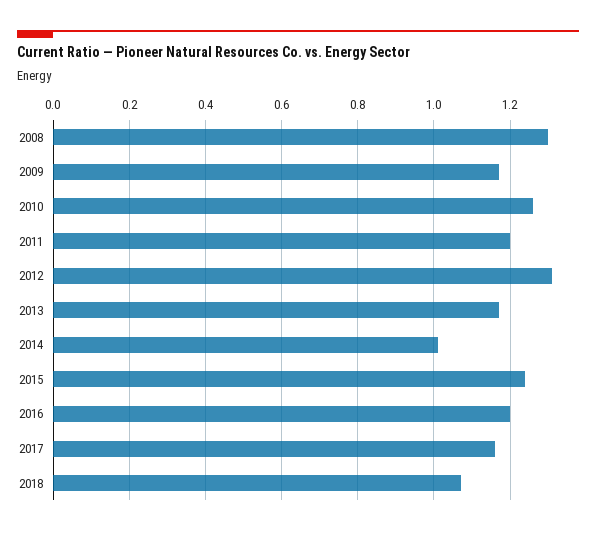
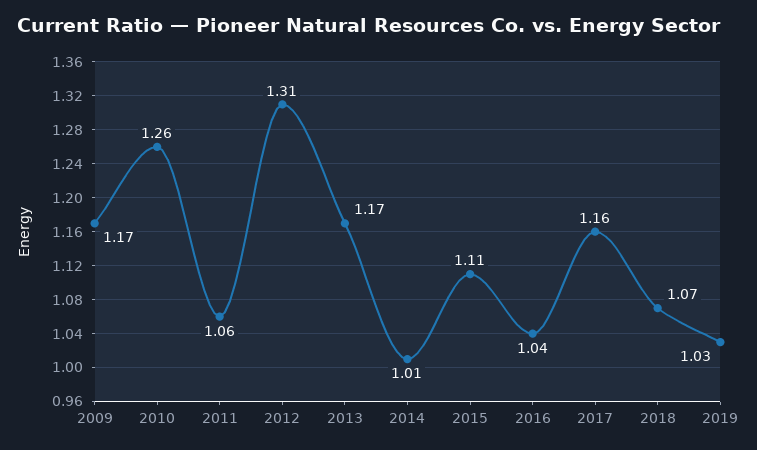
2008: 1.3 -> none
2011: 1.2 -> 1.06
2015: 1.25 -> 1.11
2016: 1.2 -> 1.04
2019: none -> 1.03

